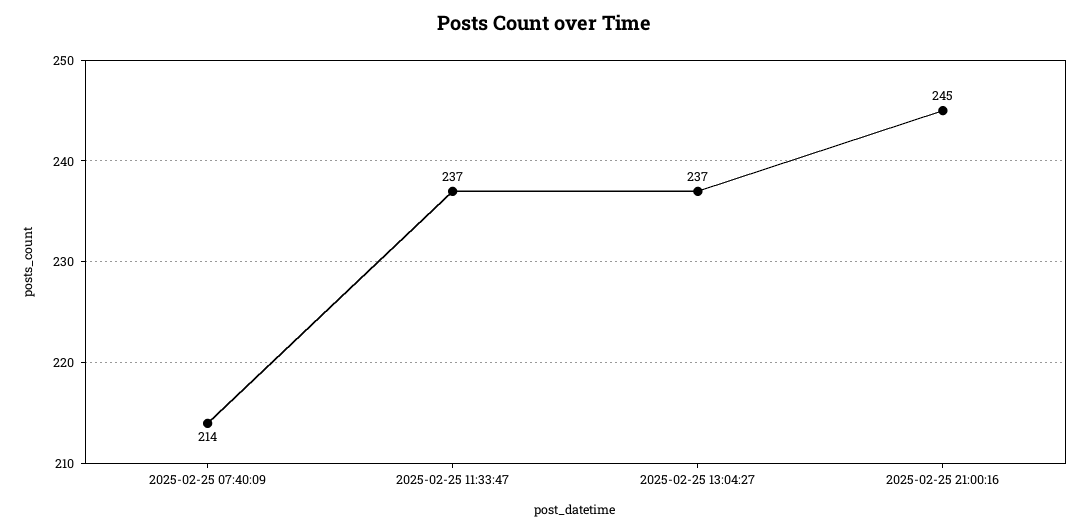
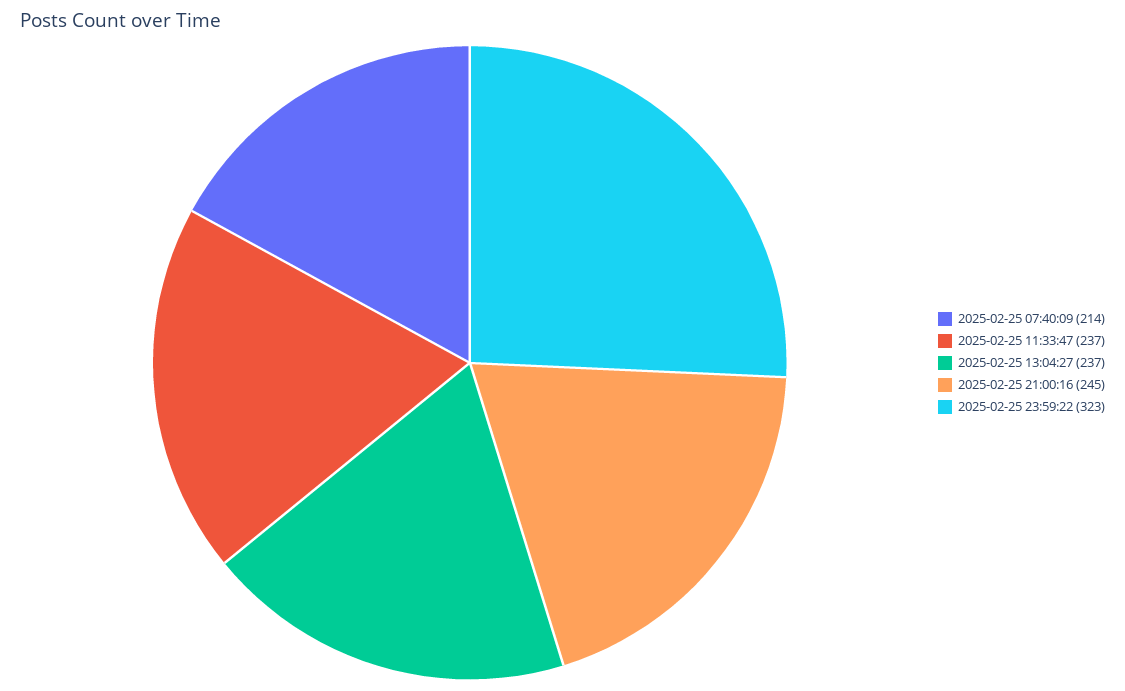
2025-02-25 23:59:22: none -> 323

